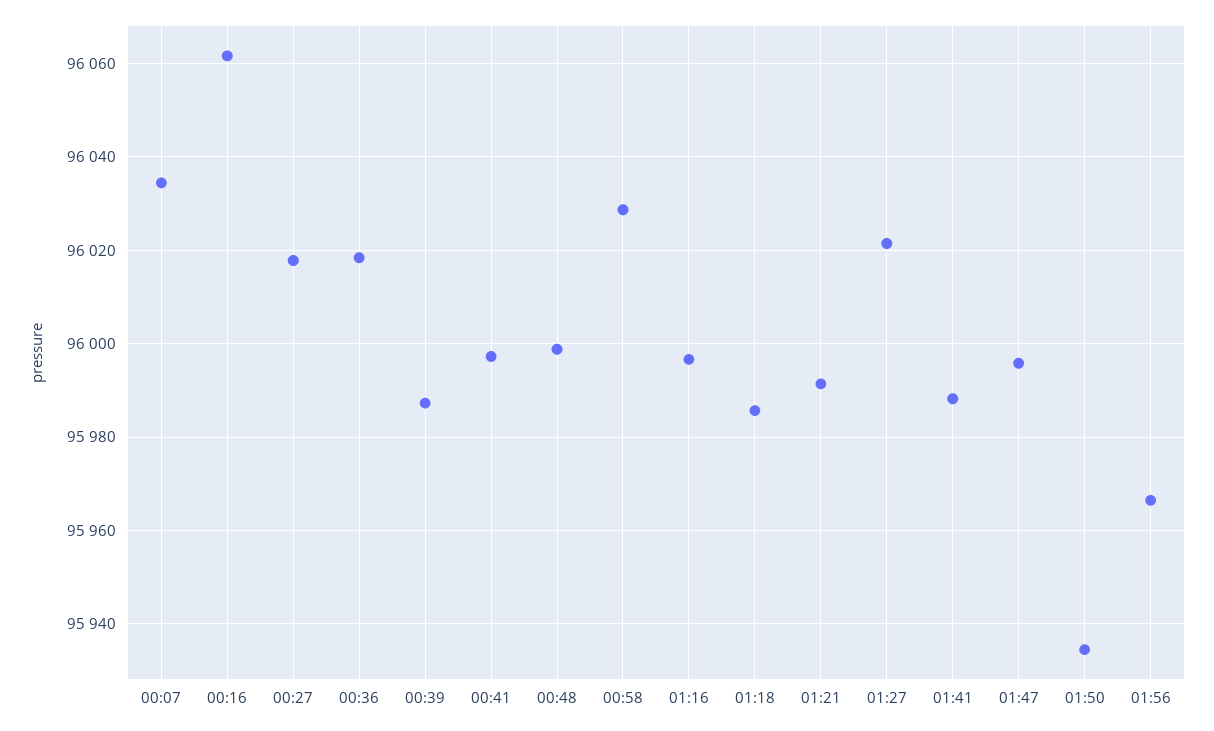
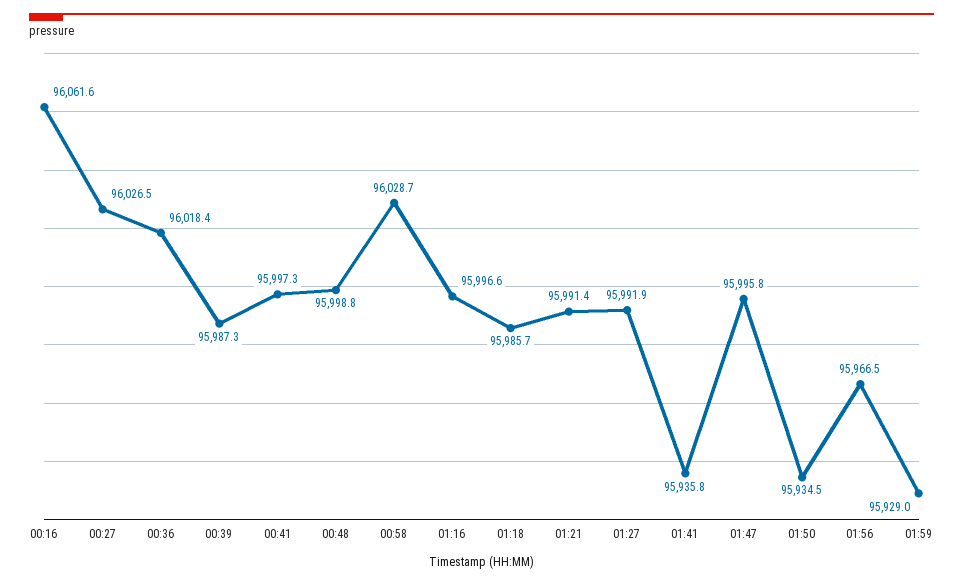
00:07: 96034 -> none
00:27: 96018 -> 96026.5
01:27: 96022 -> 95991.9
01:41: 95988 -> 95935.8
01:59: none -> 95929

